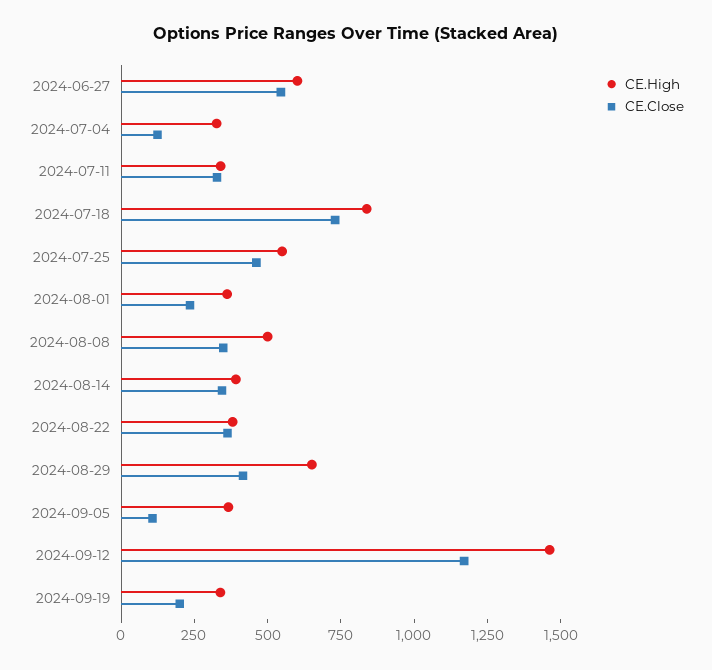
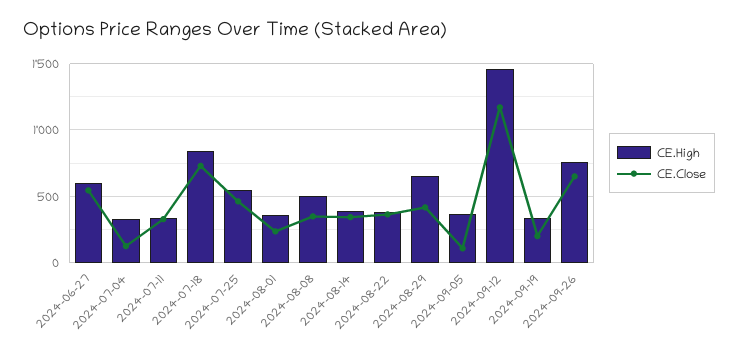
CE.High, 2024-09-26: none -> 750
CE.Close, 2024-09-26: none -> 650

